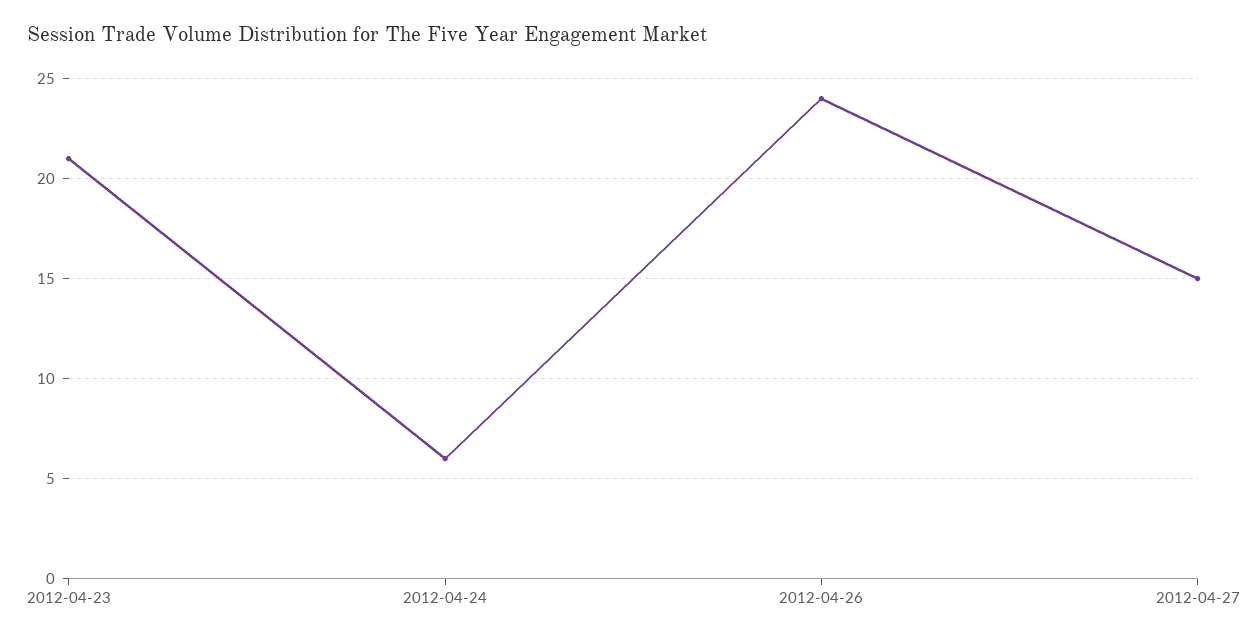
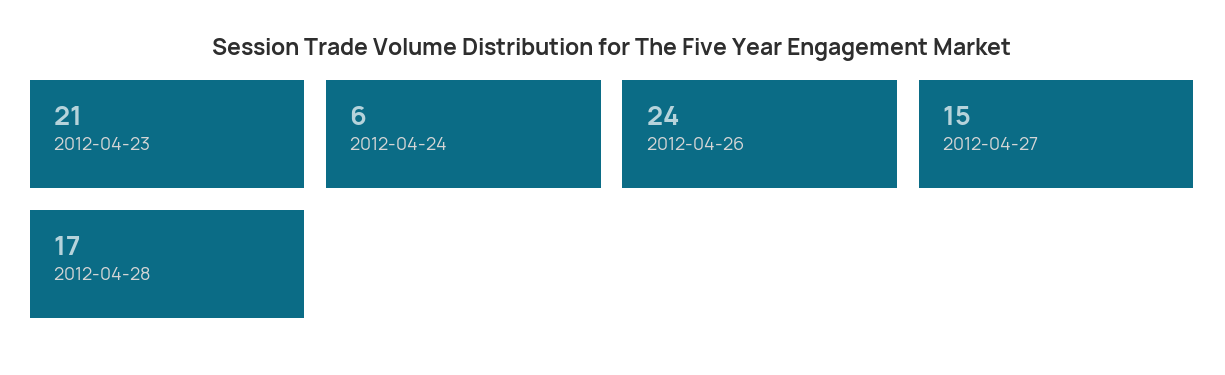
2012-04-28: none -> 17

